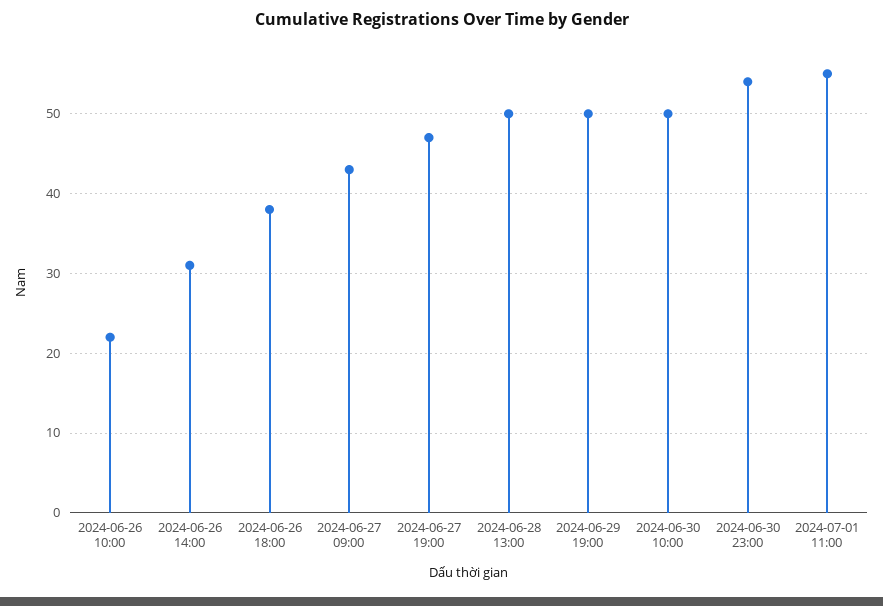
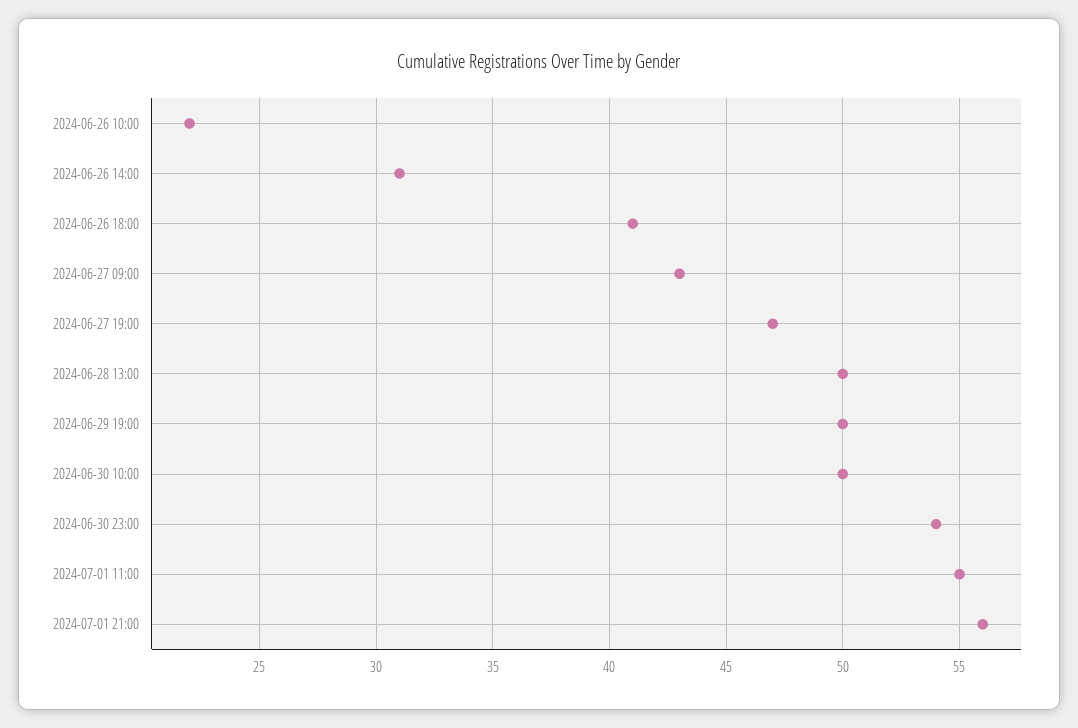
2024-06-26 18:00: 38 -> 41
2024-07-01 21:00: none -> 56

